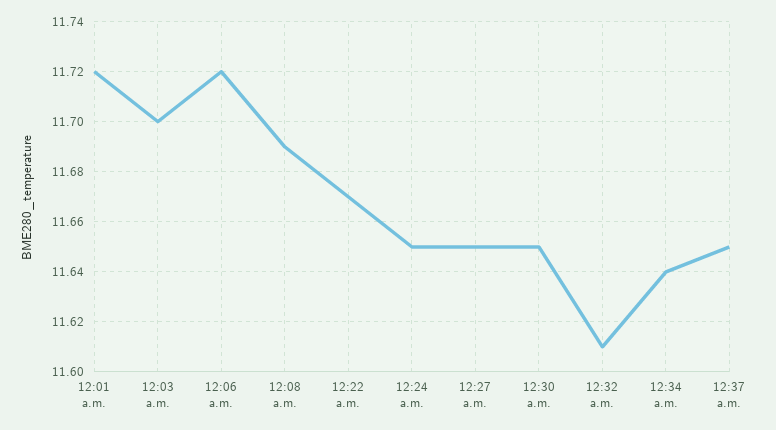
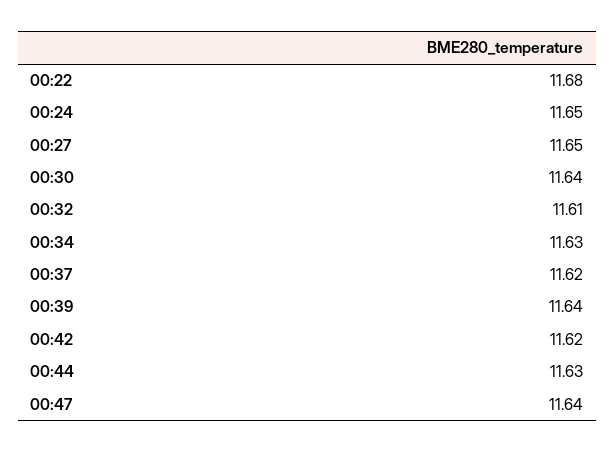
12:01 a.m.: 11.72 -> none
12:03 a.m.: 11.7 -> none
12:06 a.m.: 11.72 -> none
12:08 a.m.: 11.69 -> none
12:22 a.m.: 11.67 -> 11.68
12:30 a.m.: 11.65 -> 11.64
12:34 a.m.: 11.64 -> 11.63
12:37 a.m.: 11.65 -> 11.62
00:39: none -> 11.64
00:42: none -> 11.62
00:44: none -> 11.63
00:47: none -> 11.64

